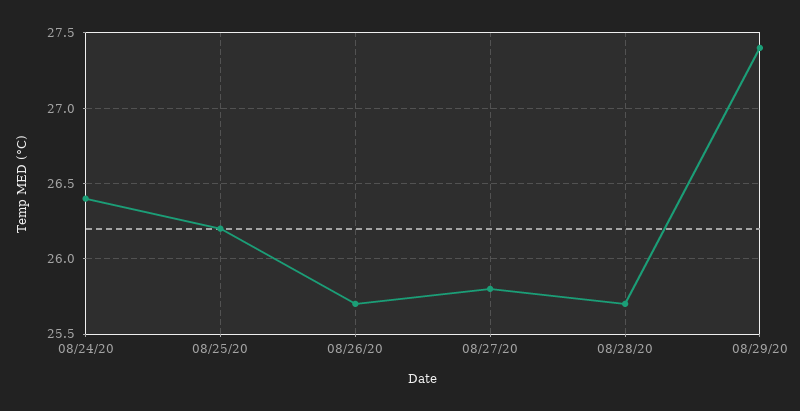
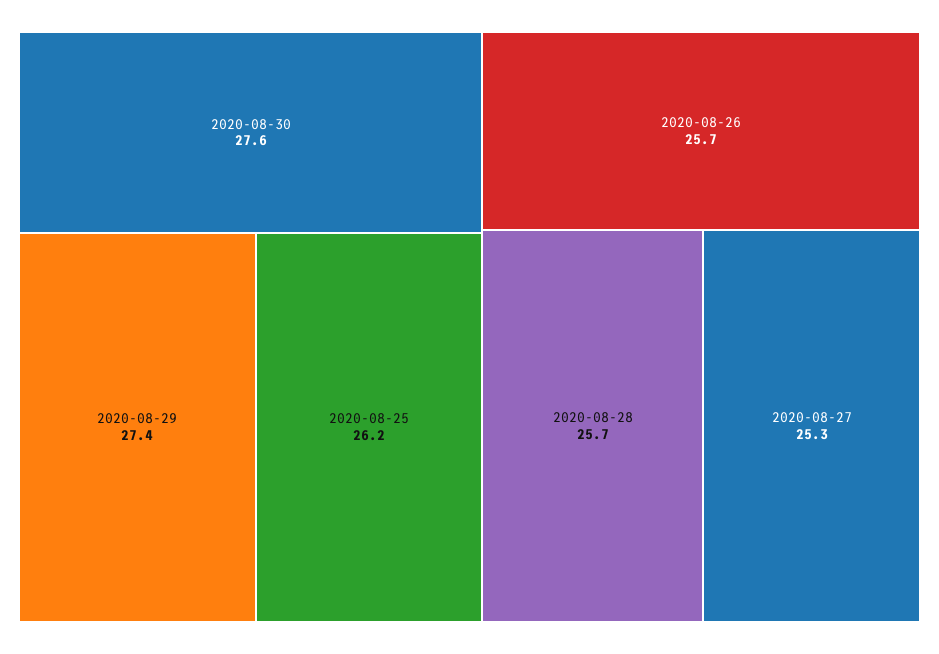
08/24/20: 26.4 -> none
08/27/20: 25.8 -> 25.3
2020-08-30: none -> 27.6

